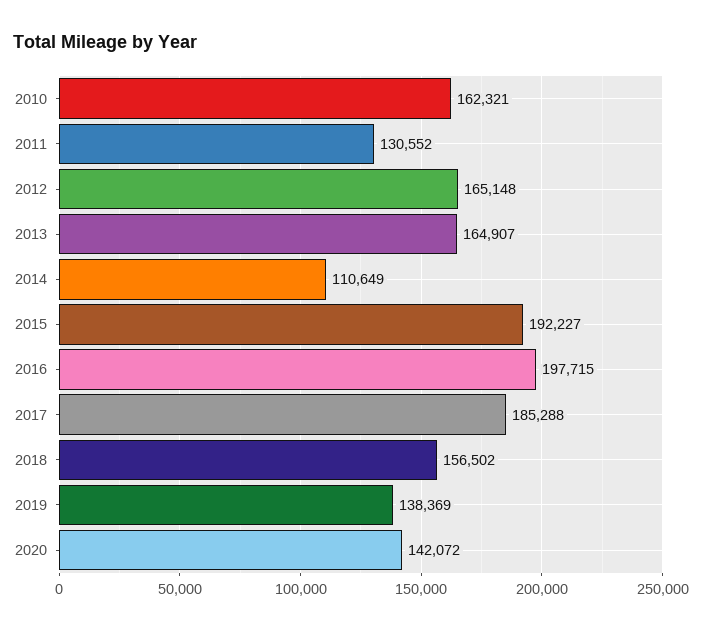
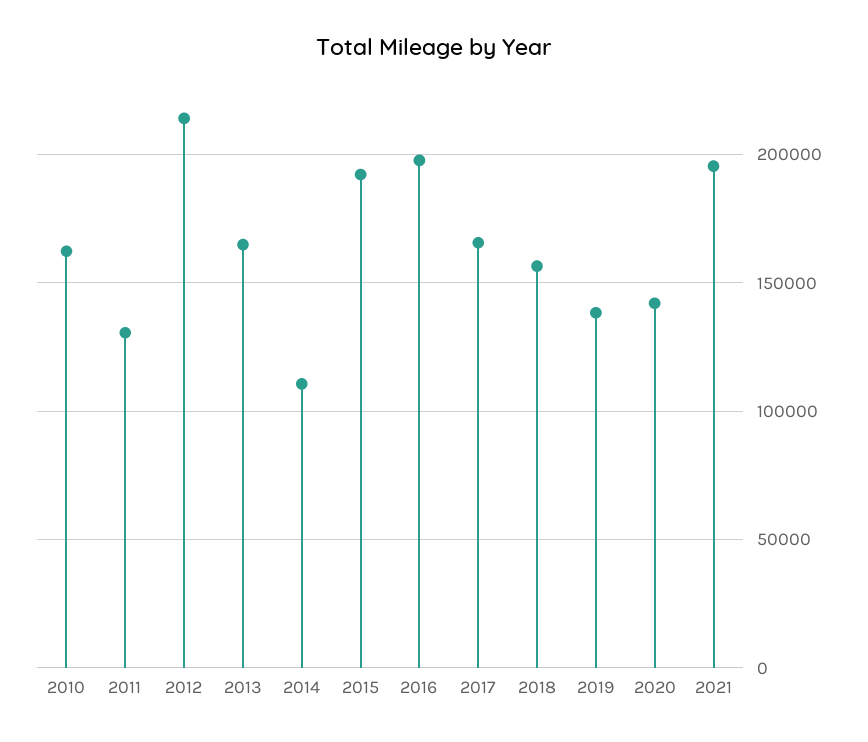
2012: 165148 -> 215000
2017: 185288 -> 165000
2021: none -> 195000

